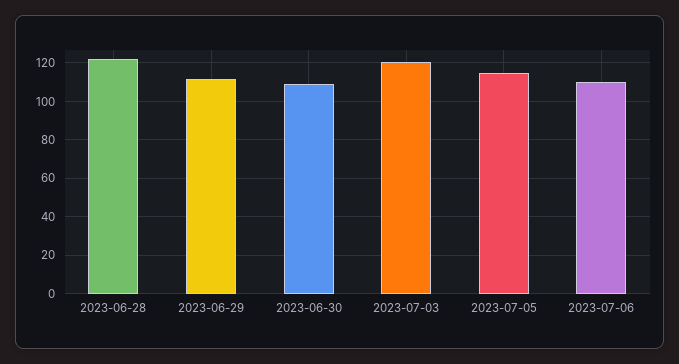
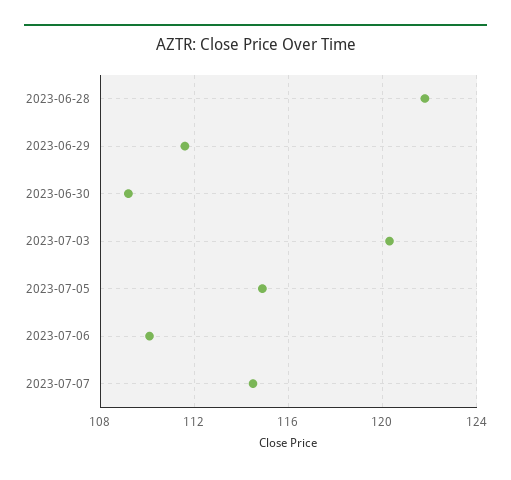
2023-07-07: none -> 114.5

